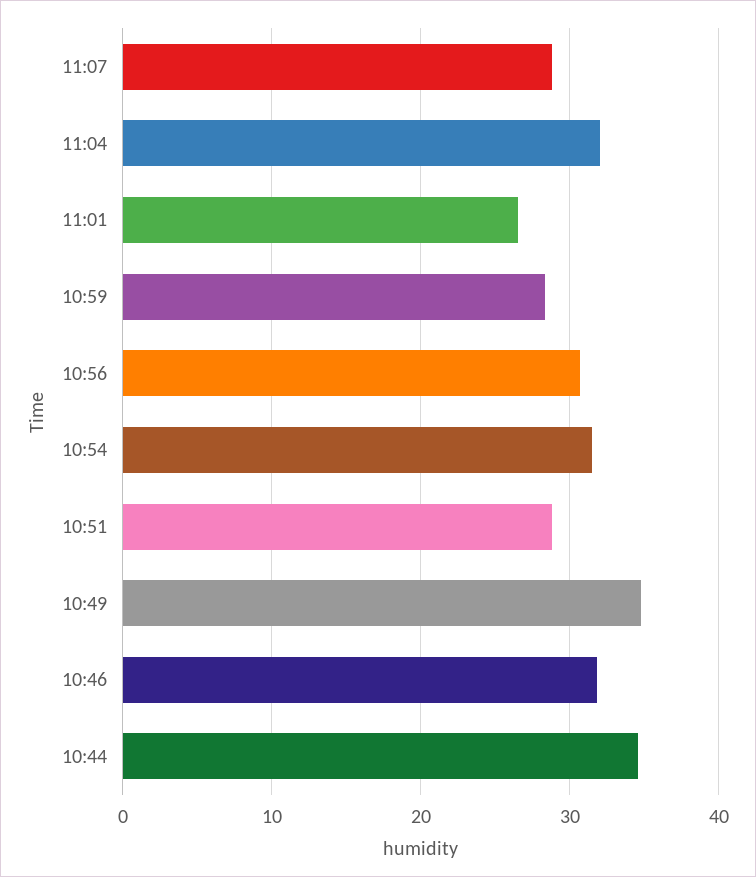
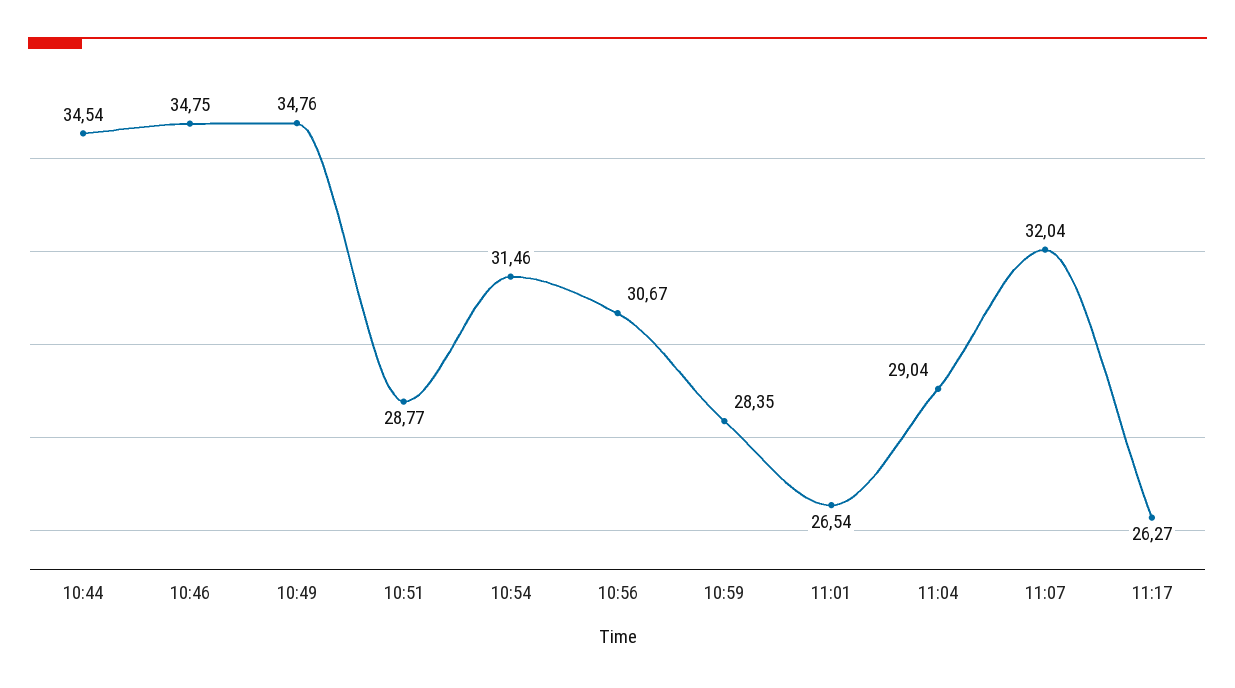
11:07: 29 -> 32.04
11:04: 32 -> 29.04
10:46: 32 -> 34.75
11:17: none -> 26.27

